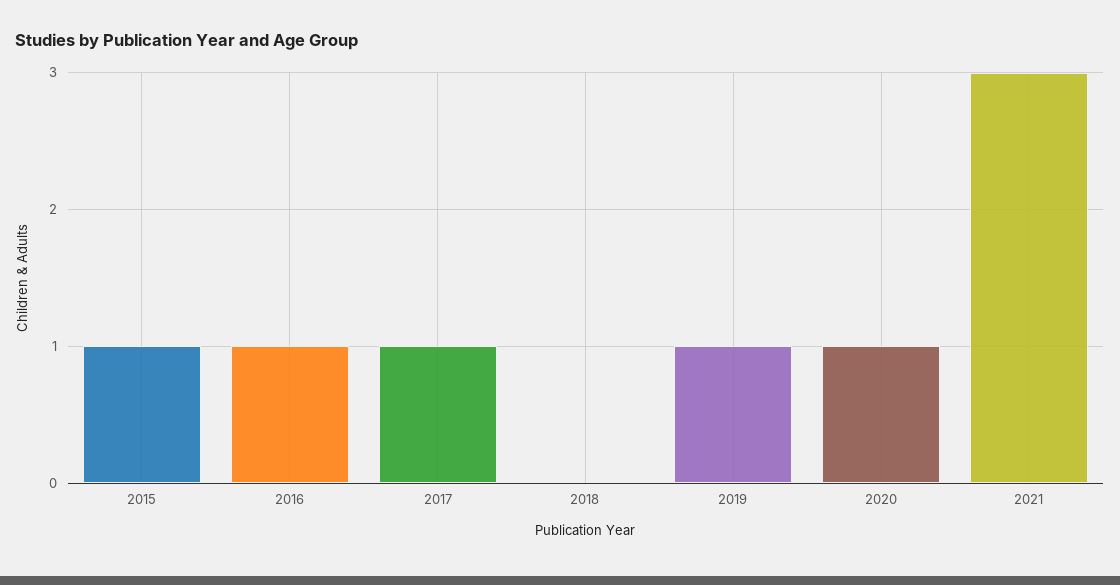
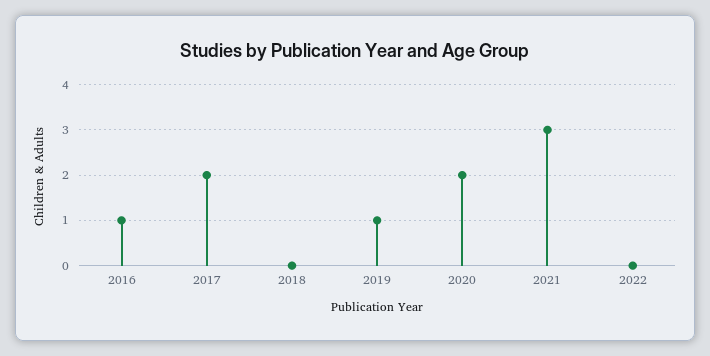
2015: 1 -> none
2017: 1 -> 2
2020: 1 -> 2
2022: none -> 0

